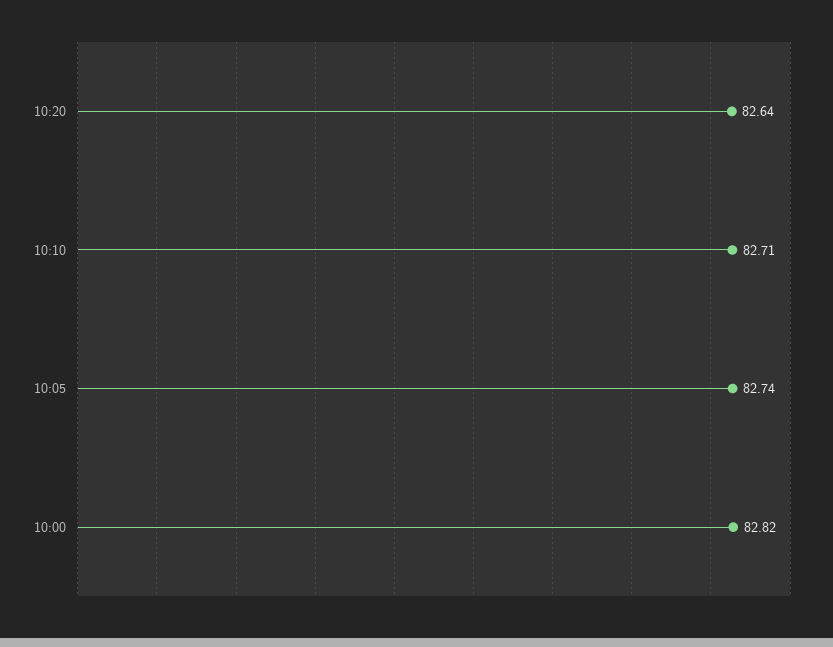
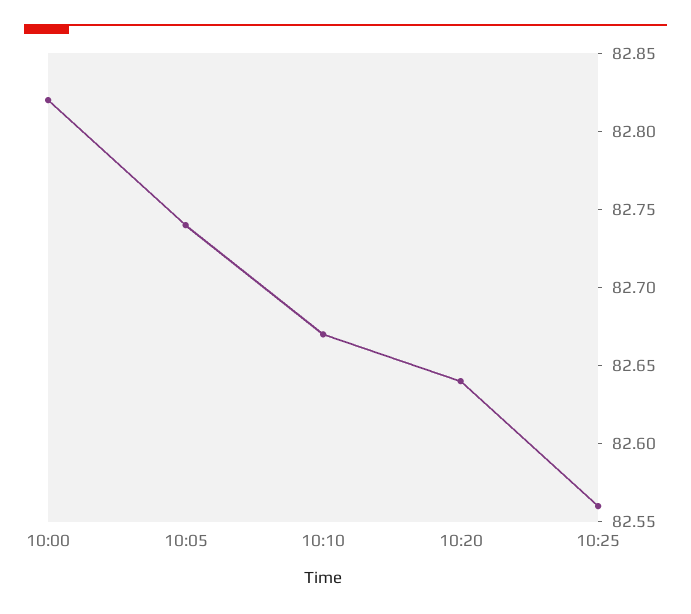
10:10: 82.71 -> 82.67
10:25: none -> 82.56

